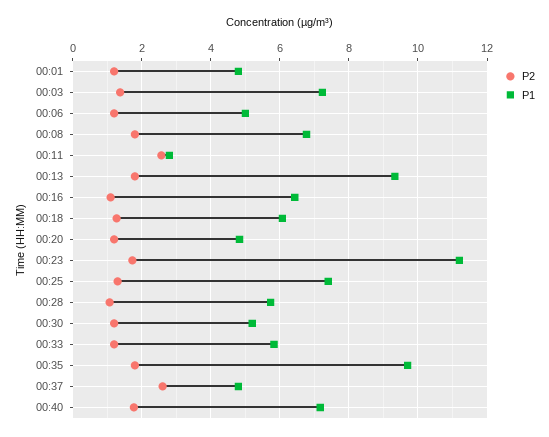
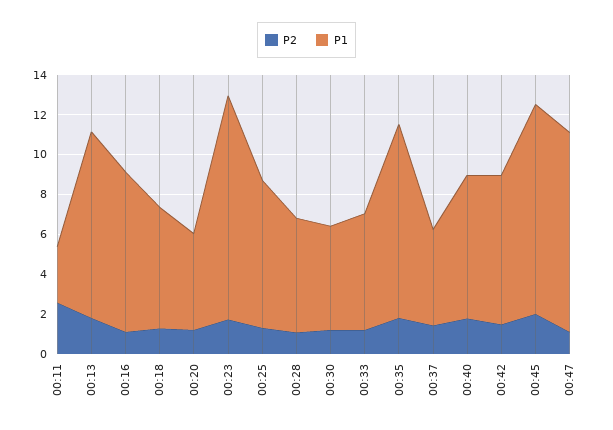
P2, 00:01: 1.2 -> none
P1, 00:01: 4.8 -> none
P2, 00:03: 1.4 -> none
P1, 00:03: 7.2 -> none
P2, 00:06: 1.2 -> none
P1, 00:06: 5 -> none
P2, 00:08: 1.8 -> none
P1, 00:08: 6.8 -> none
P1, 00:16: 6.4 -> 8
P2, 00:37: 2.6 -> 1.5
P2, 00:42: none -> 1.5
P1, 00:42: none -> 7.5
P2, 00:45: none -> 2
P1, 00:45: none -> 10.5
P2, 00:47: none -> 1
P1, 00:47: none -> 10

